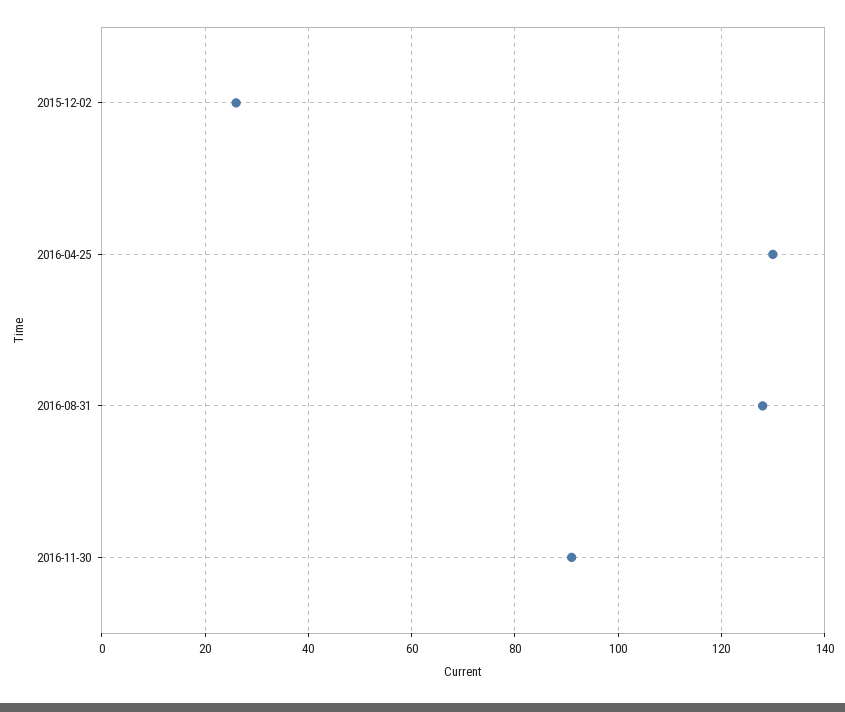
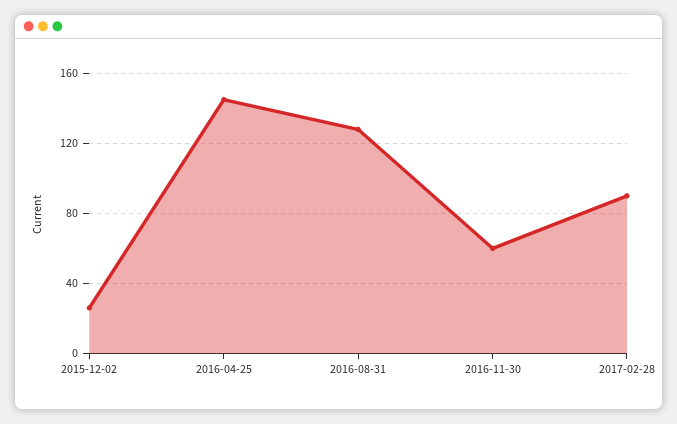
2016-04-25: 130 -> 145
2016-11-30: 90 -> 60
2017-02-28: none -> 90

